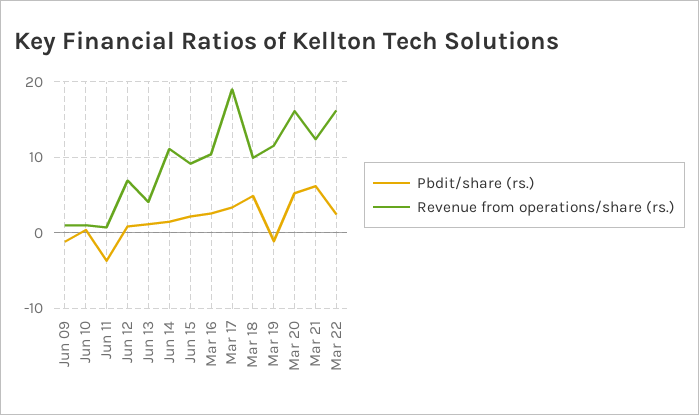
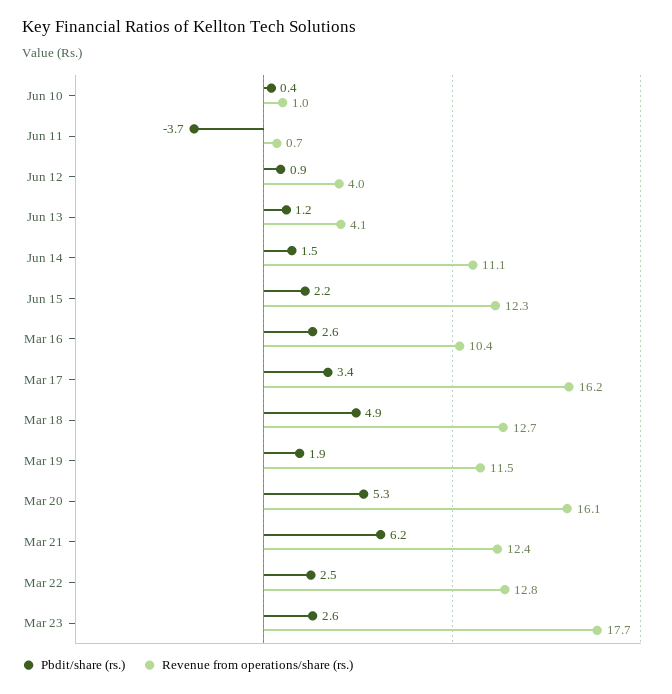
Pbdit/share (rs.), Jun 09: -1 -> none
Revenue from operations/share (rs.), Jun 09: 1 -> none
Revenue from operations/share (rs.), Jun 12: 7 -> 4
Revenue from operations/share (rs.), Jun 15: 9 -> 12.3
Revenue from operations/share (rs.), Mar 17: 19 -> 16.2
Revenue from operations/share (rs.), Mar 18: 10 -> 12.7
Pbdit/share (rs.), Mar 19: -1 -> 1.9
Revenue from operations/share (rs.), Mar 22: 16 -> 12.8
Pbdit/share (rs.), Mar 23: none -> 2.6
Revenue from operations/share (rs.), Mar 23: none -> 17.7

